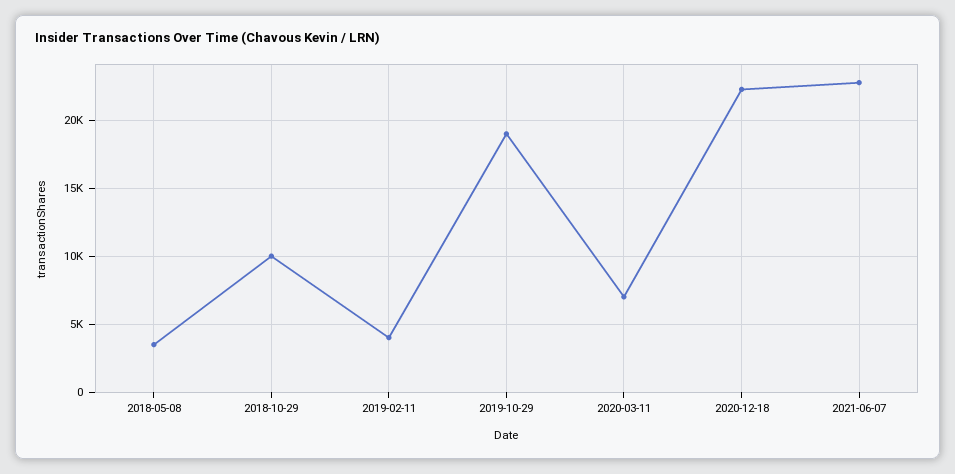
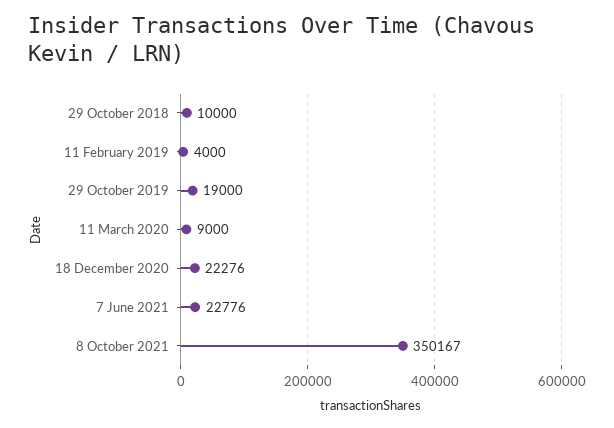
2018-05-08: 3500 -> none
2020-03-11: 7000 -> 9000
8 October 2021: none -> 350167

